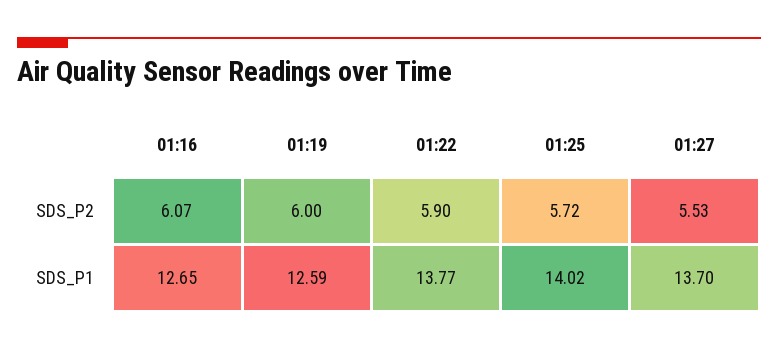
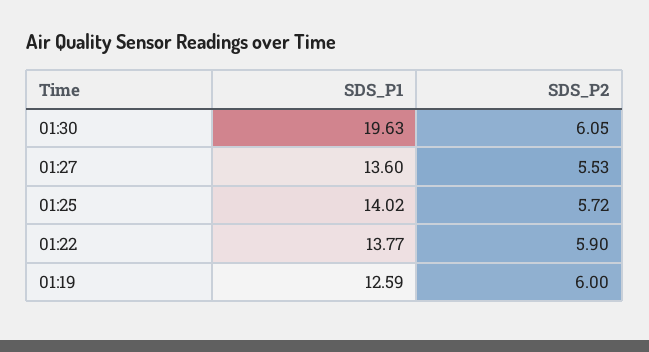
01:16, SDS_P2: 6.07 -> none
01:16, SDS_P1: 12.65 -> none
01:27, SDS_P1: 13.7 -> 13.6
01:30, SDS_P1: none -> 19.63
01:30, SDS_P2: none -> 6.05

